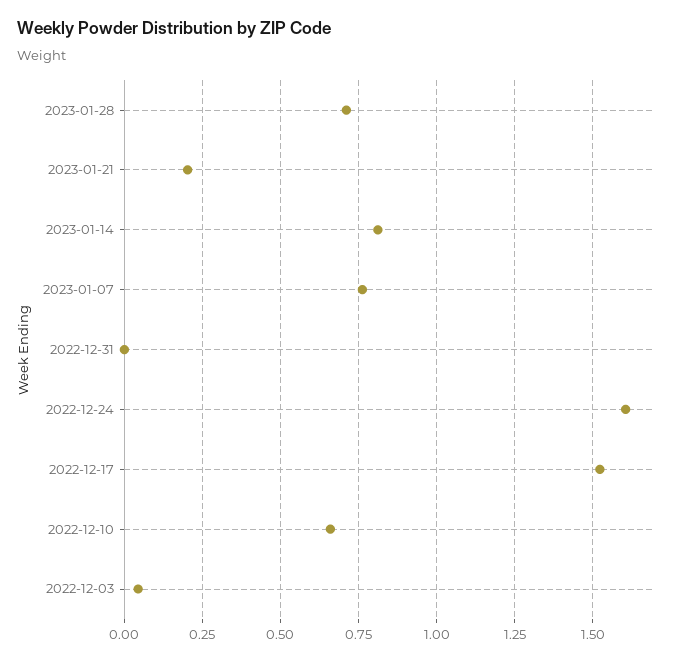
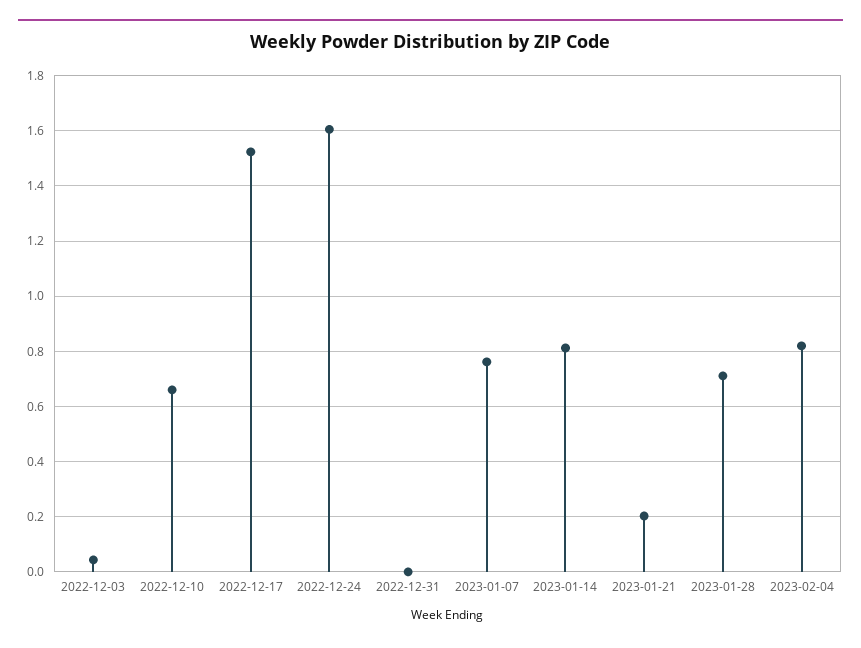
2023-02-04: none -> 0.825

